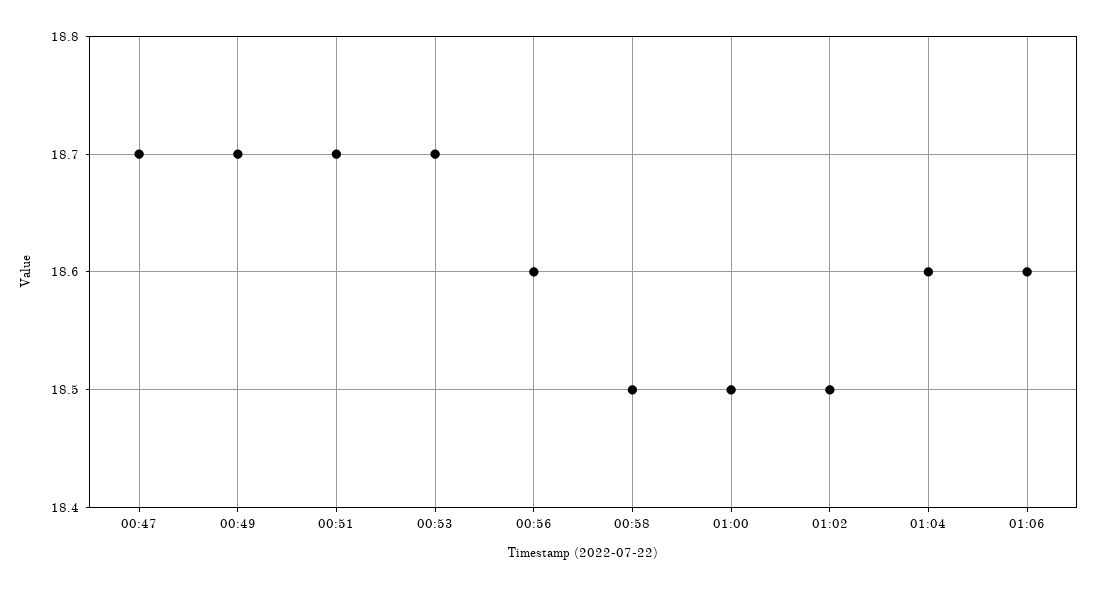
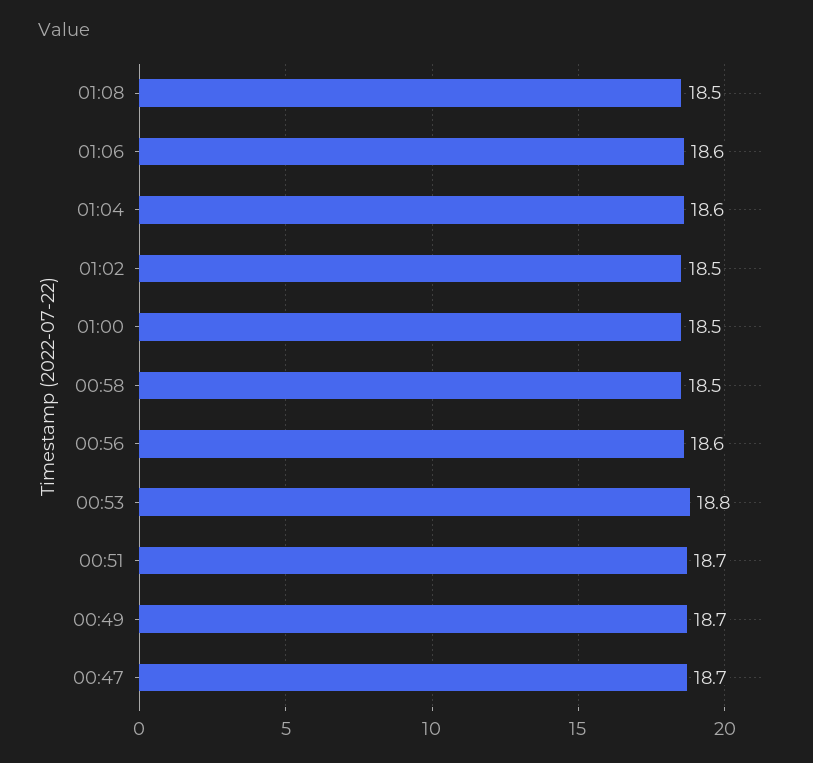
00:53: 18.7 -> 18.8
01:08: none -> 18.5

